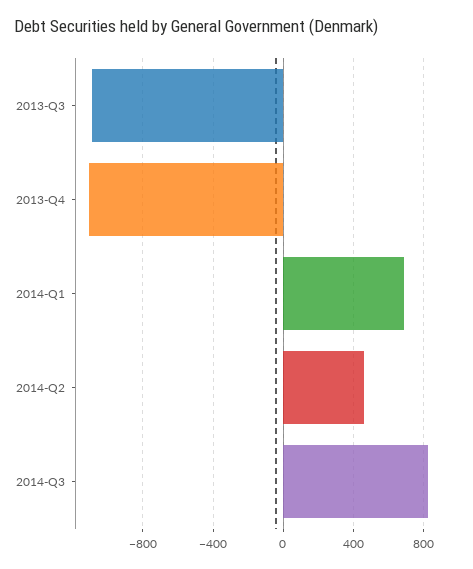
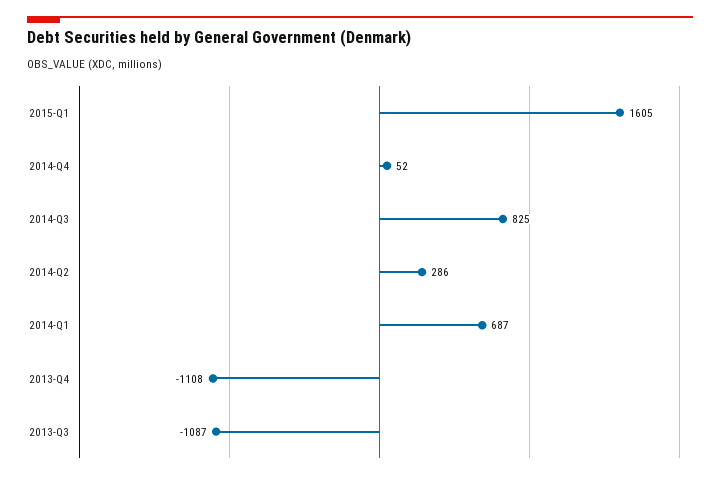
2014-Q2: 450 -> 286
2015-Q1: none -> 1605
2014-Q4: none -> 52

